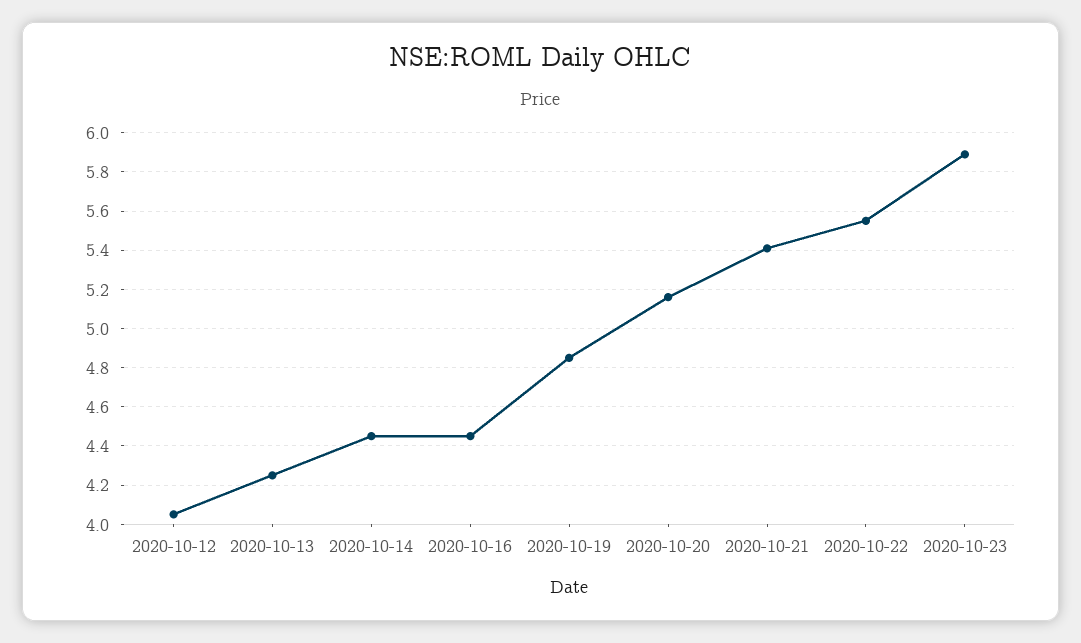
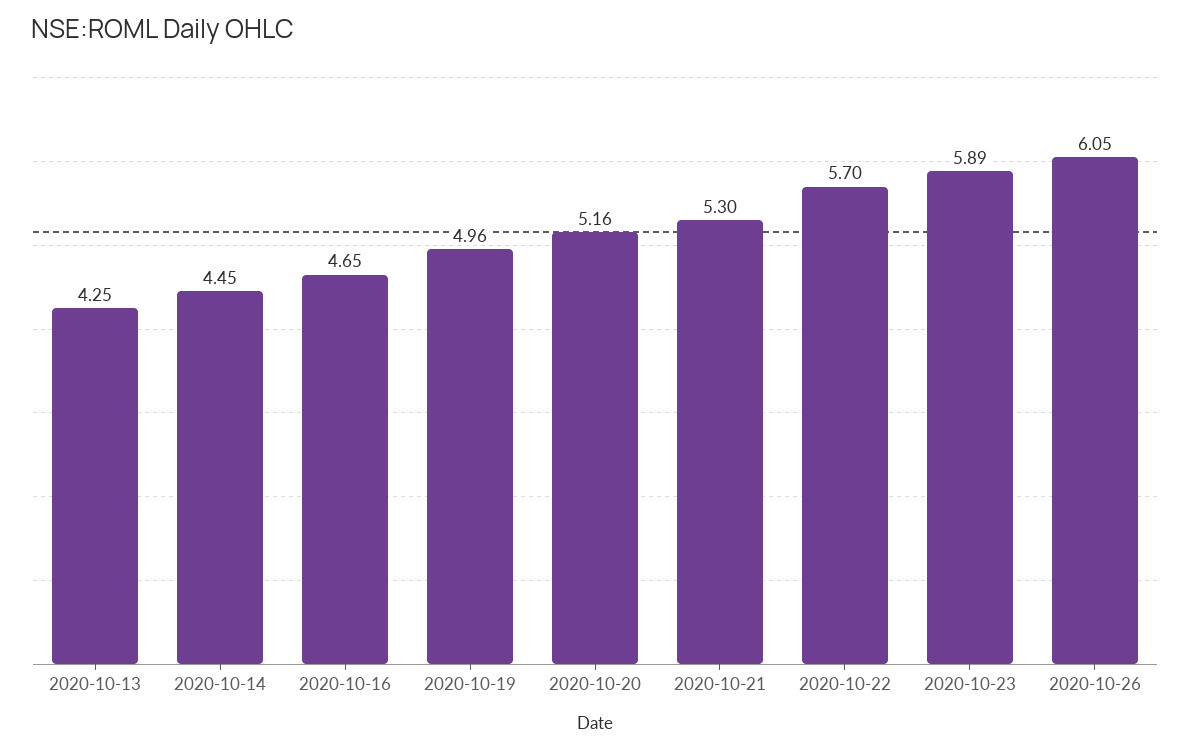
2020-10-12: 4.05 -> none
2020-10-16: 4.45 -> 4.65
2020-10-19: 4.85 -> 4.96
2020-10-21: 5.4 -> 5.3
2020-10-22: 5.55 -> 5.7
2020-10-26: none -> 6.05

